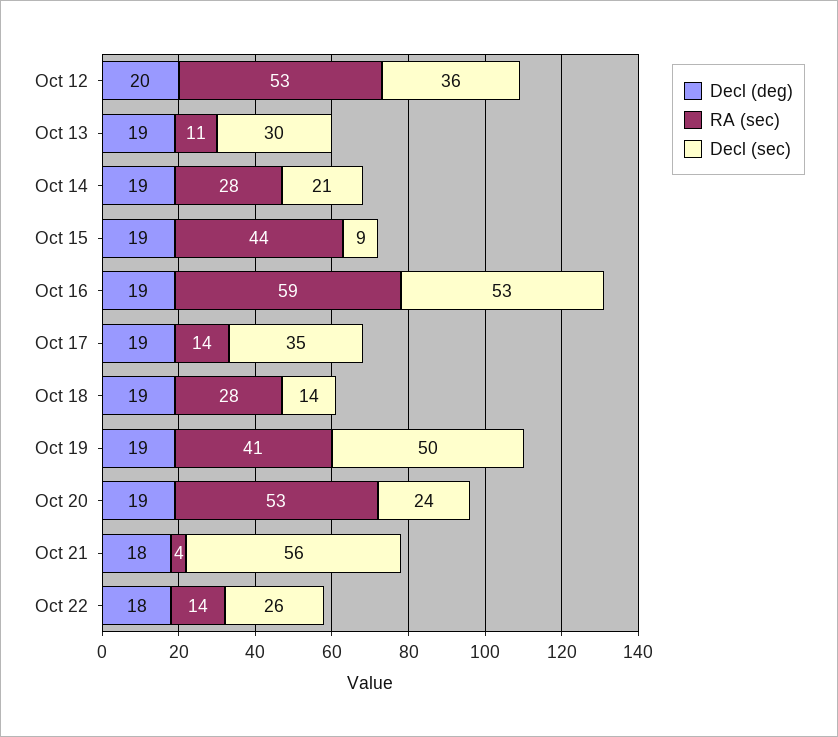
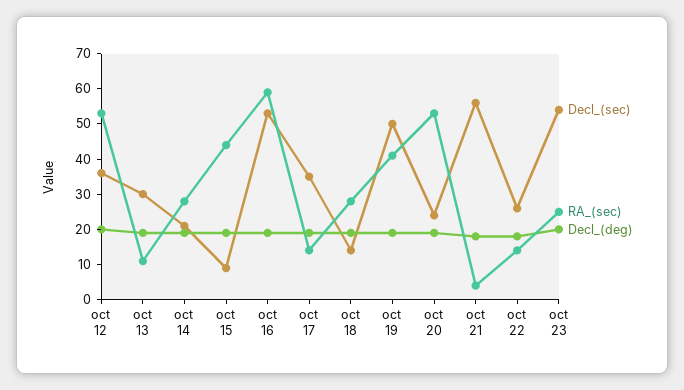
Decl (sec), oct 23: none -> 55
RA (sec), oct 23: none -> 25
Decl (deg), oct 23: none -> 20

